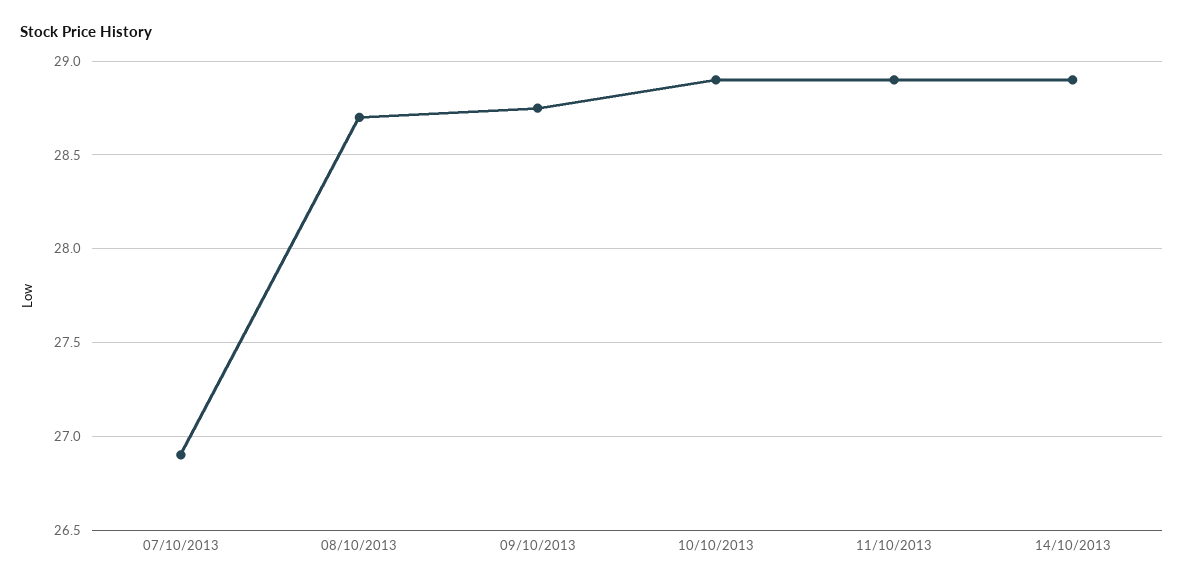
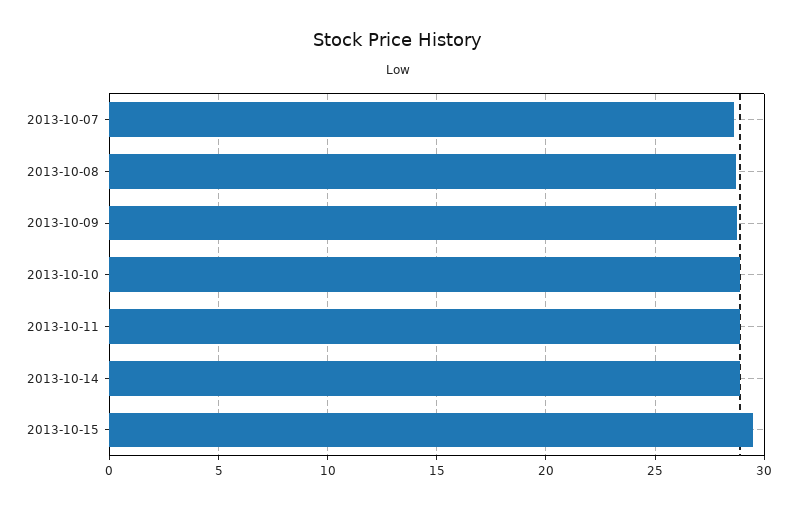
07/10/2013: 26.9 -> 28.5
2013-10-15: none -> 29.5

